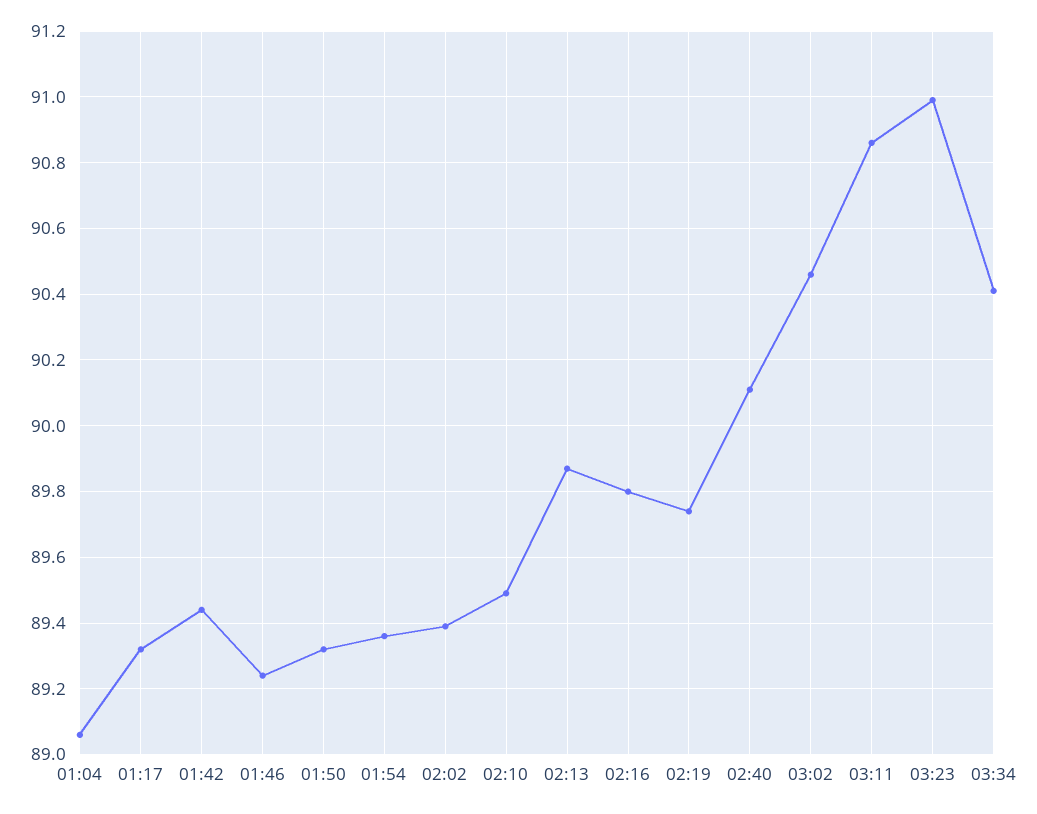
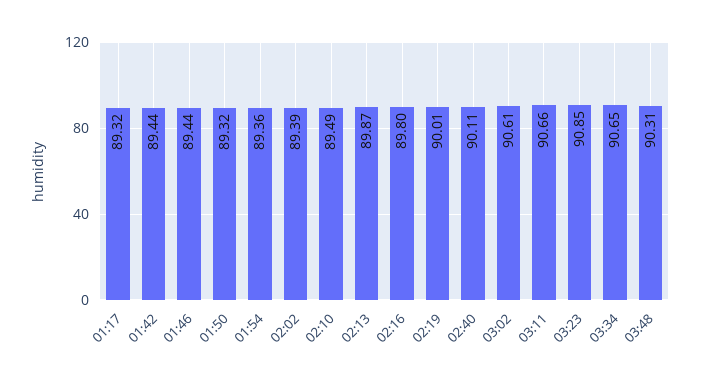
01:04: 89.05 -> none
01:46: 89.25 -> 89.44
02:19: 89.75 -> 90.01
03:02: 90.45 -> 90.61
03:11: 90.85 -> 90.66
03:23: 91 -> 90.85
03:34: 90.4 -> 90.65
03:48: none -> 90.31

